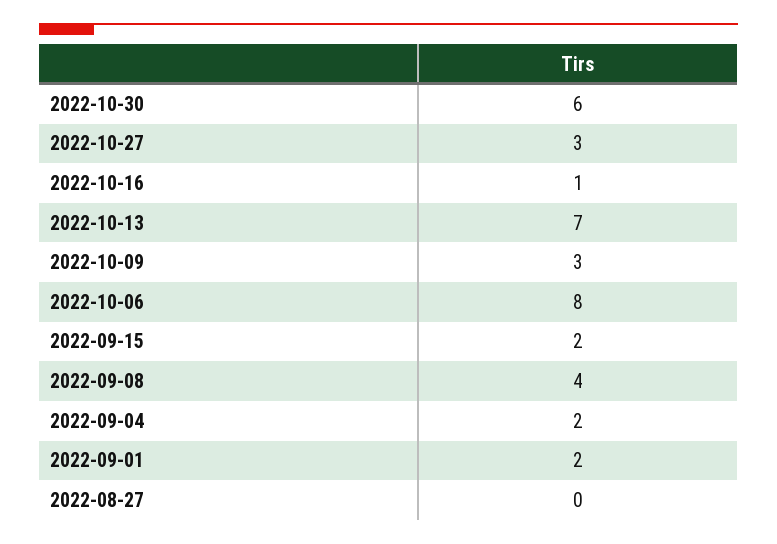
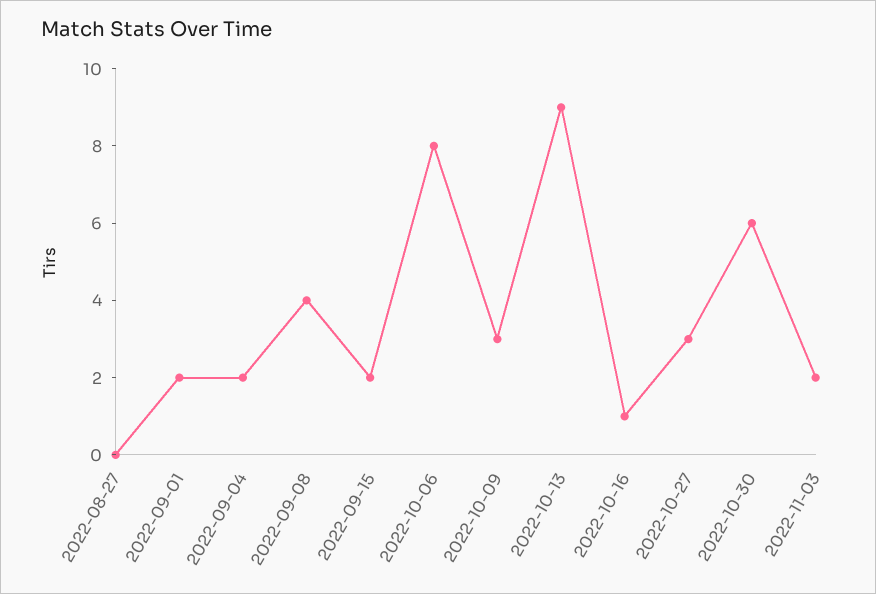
2022-10-13: 7 -> 9
2022-11-03: none -> 2

